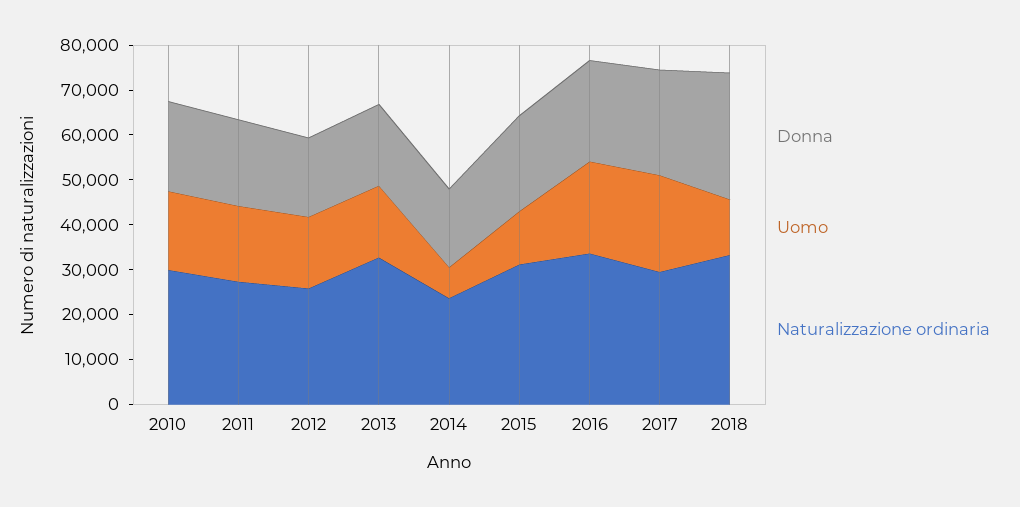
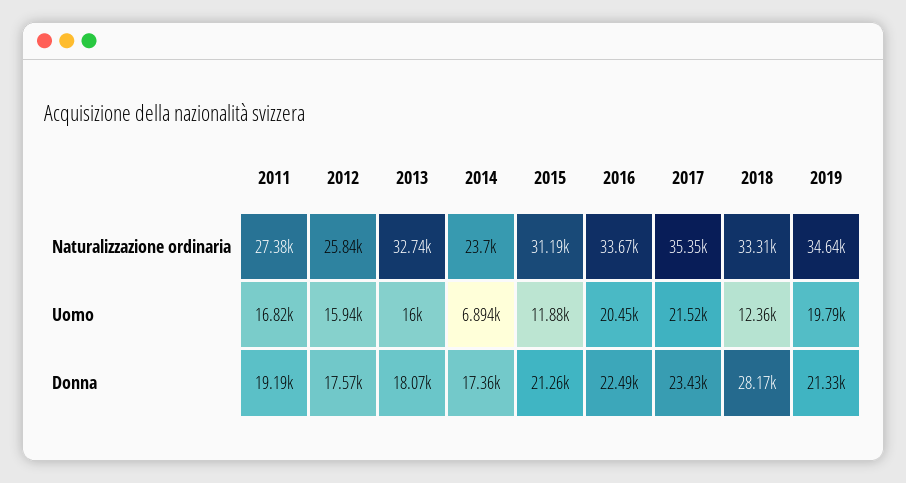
Donna, 2010: 20000 -> none
Uomo, 2010: 18000 -> none
Naturalizzazione ordinaria, 2010: 30000 -> none
Naturalizzazione ordinaria, 2017: 30000 -> 35350
Naturalizzazione ordinaria, 2019: none -> 34640
Uomo, 2019: none -> 19790
Donna, 2019: none -> 21330

